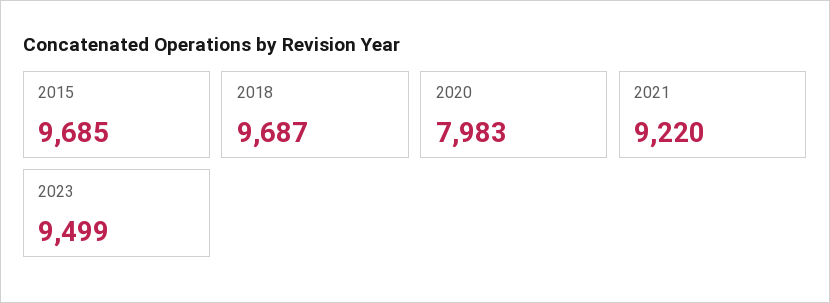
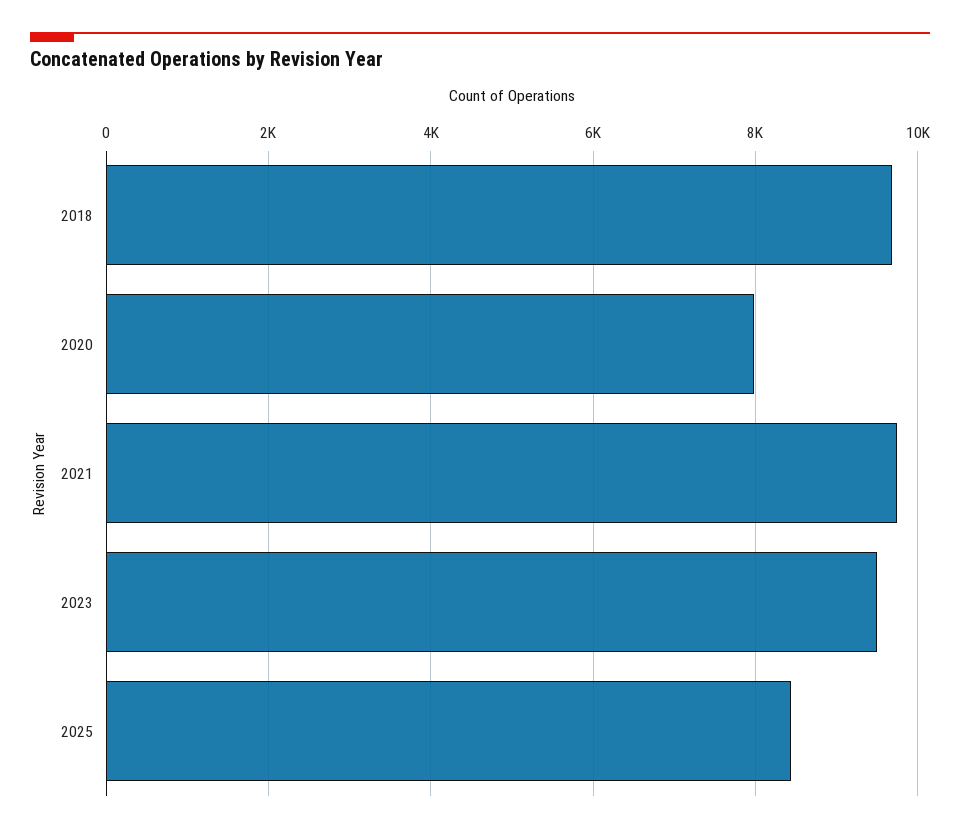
2015: 9685 -> none
2021: 9220 -> 9800
2025: none -> 8400

